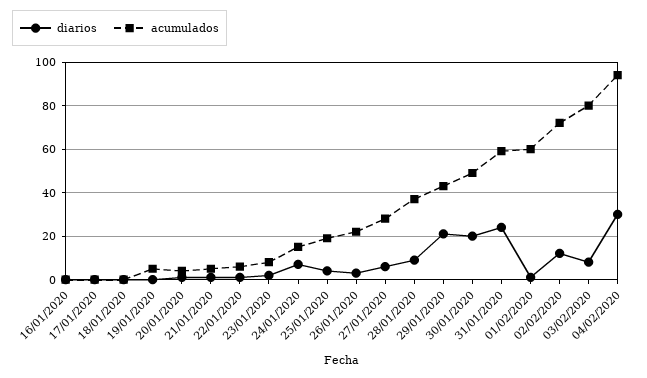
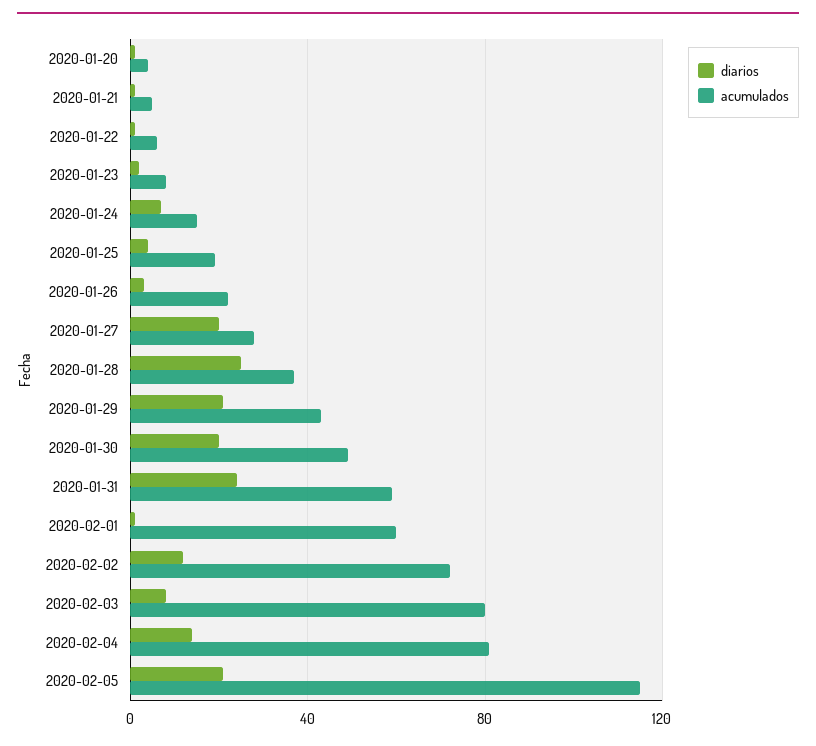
diarios, 16/01/2020: 0 -> none
acumulados, 16/01/2020: 0 -> none
diarios, 17/01/2020: 0 -> none
acumulados, 17/01/2020: 0 -> none
diarios, 18/01/2020: 0 -> none
acumulados, 18/01/2020: 0 -> none
diarios, 19/01/2020: 0 -> none
acumulados, 19/01/2020: 5 -> none
diarios, 27/01/2020: 5 -> 20
diarios, 28/01/2020: 10 -> 25
diarios, 04/02/2020: 30 -> 15
acumulados, 04/02/2020: 95 -> 80
diarios, 2020-02-05: none -> 20
acumulados, 2020-02-05: none -> 115

